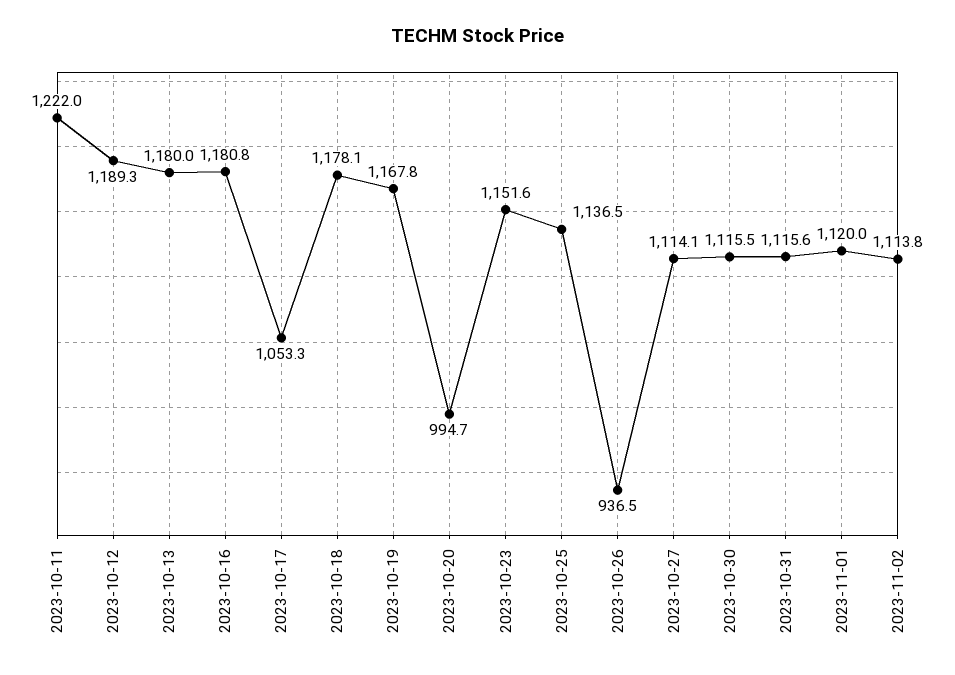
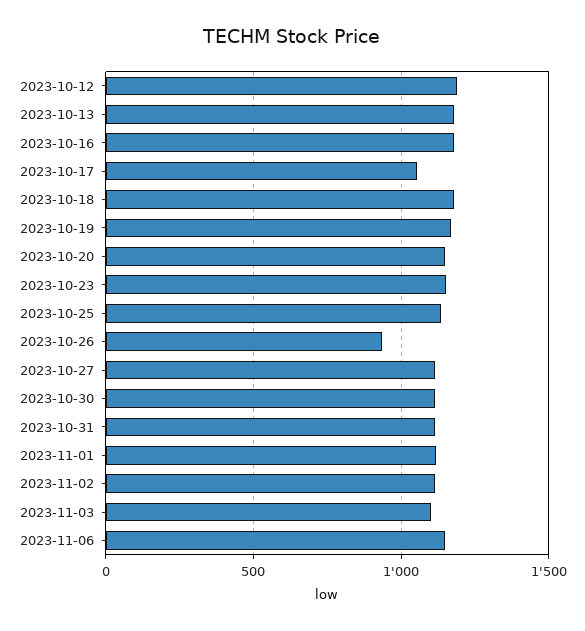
2023-10-11: 1222 -> none
2023-10-20: 994.7 -> 1150
2023-11-03: none -> 1100
2023-11-06: none -> 1150

